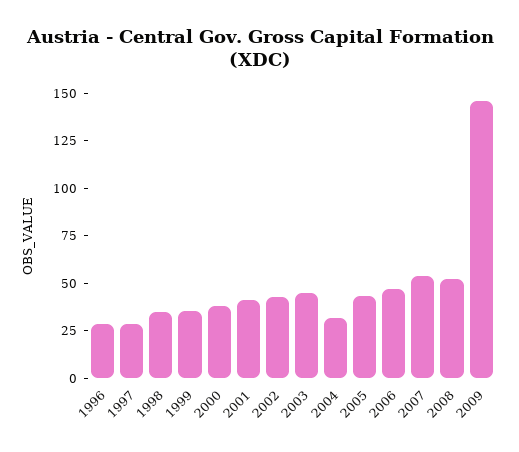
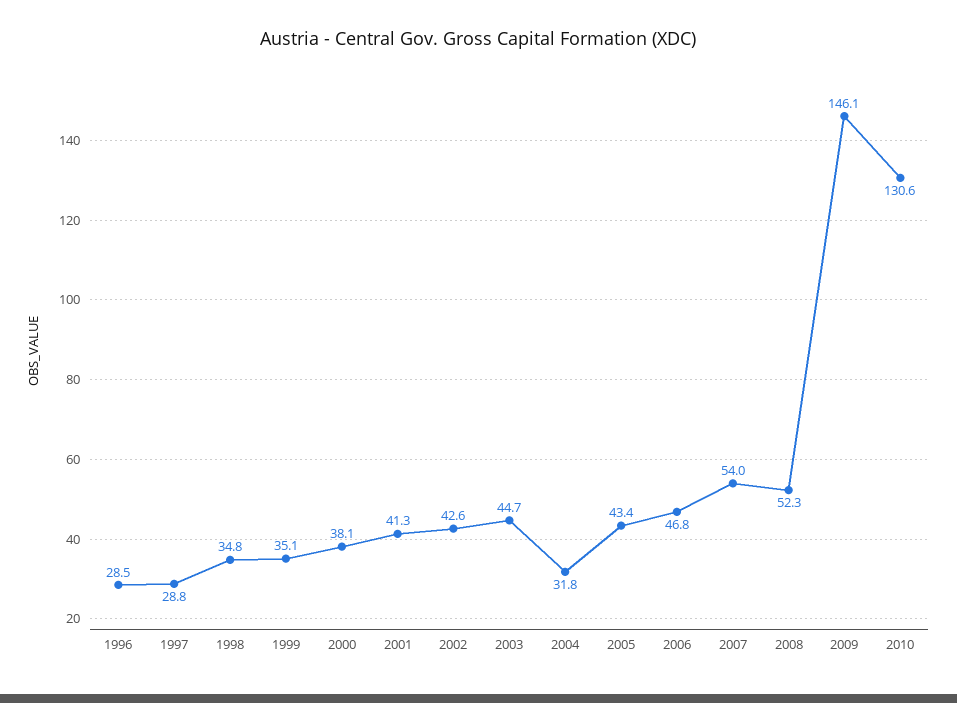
2010: none -> 130.6

